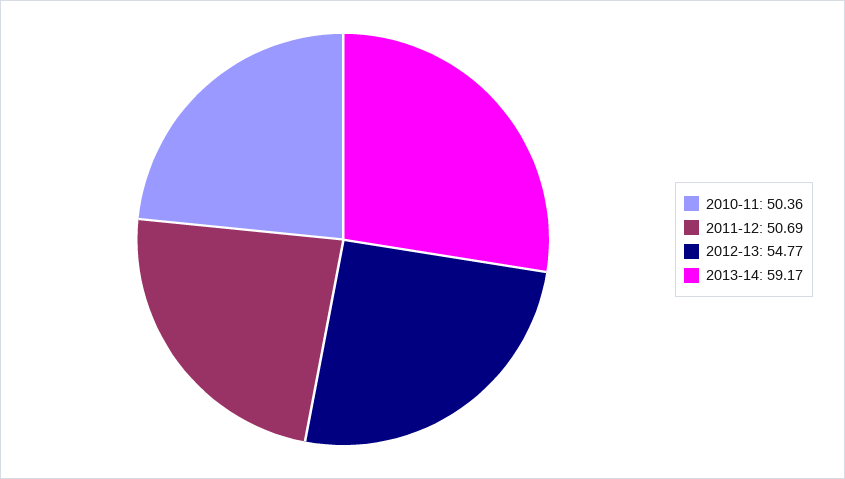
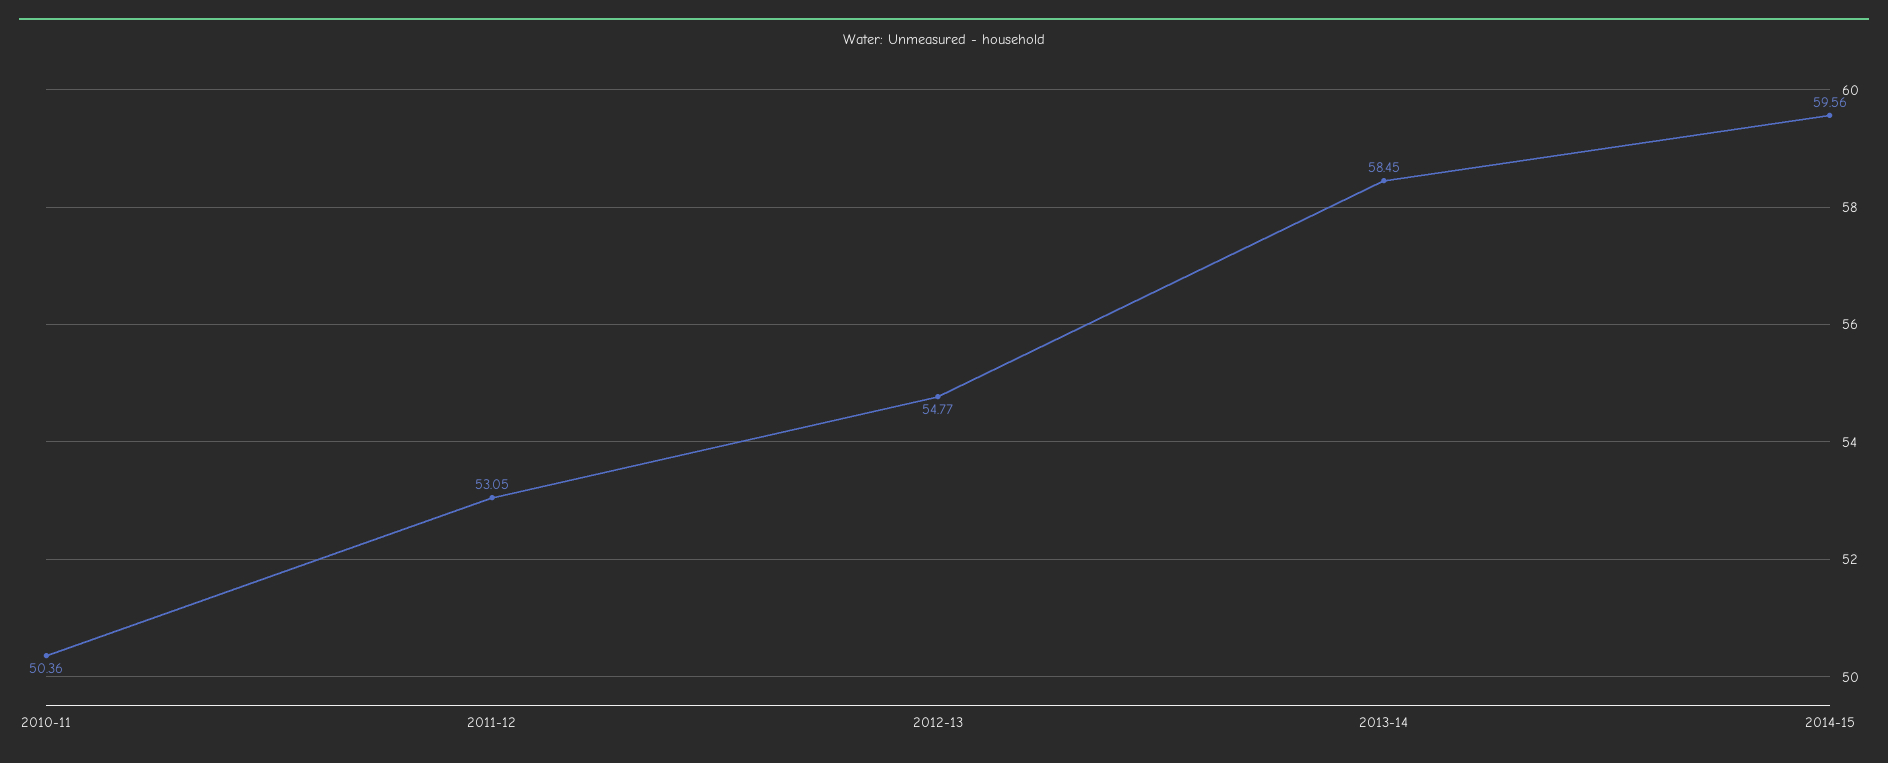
2011-12: 50.69 -> 53.05
2013-14: 59.17 -> 58.45
2014-15: none -> 59.56

